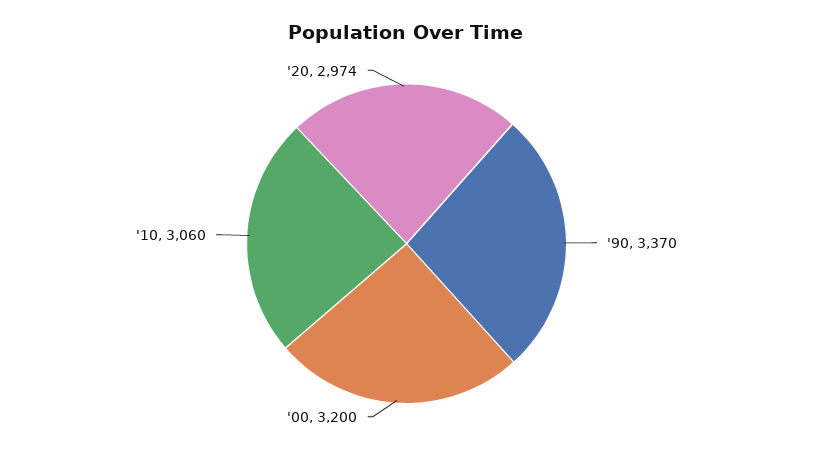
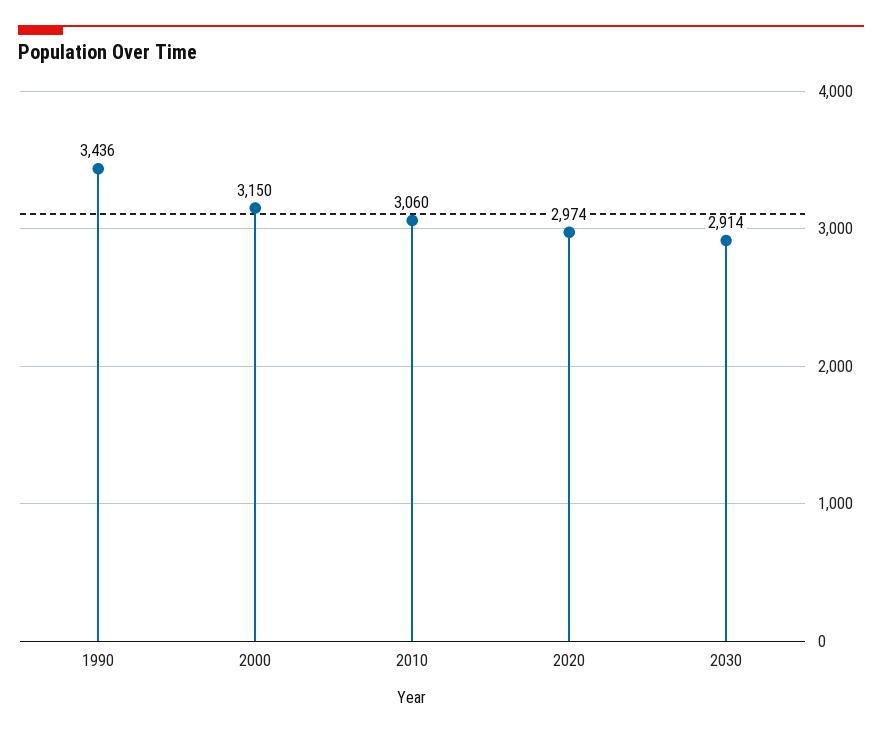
'90: 3370 -> 3436
'00: 3200 -> 3150
2030: none -> 2914

